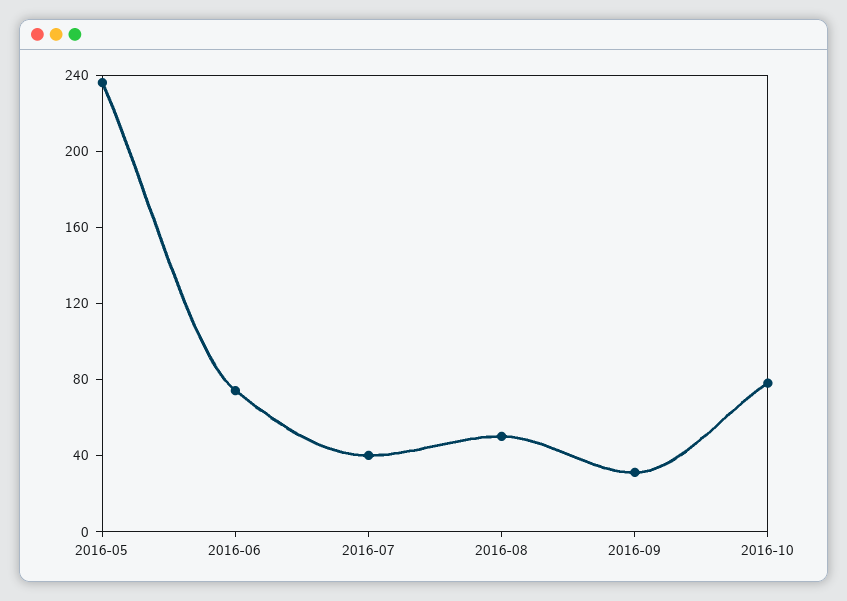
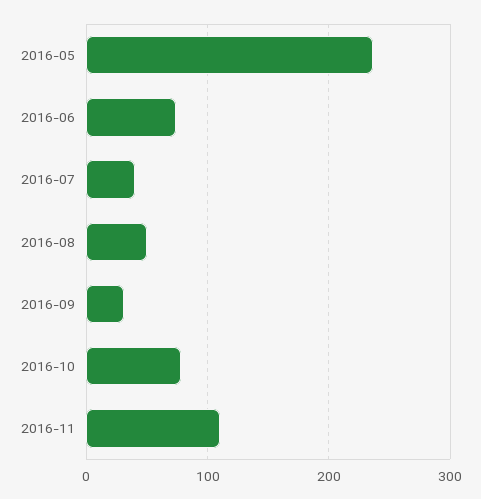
2016-11: none -> 110

